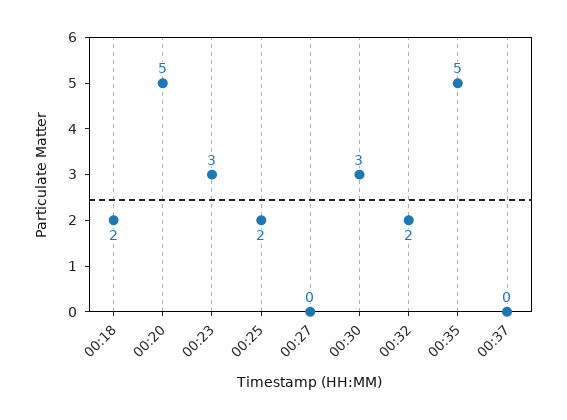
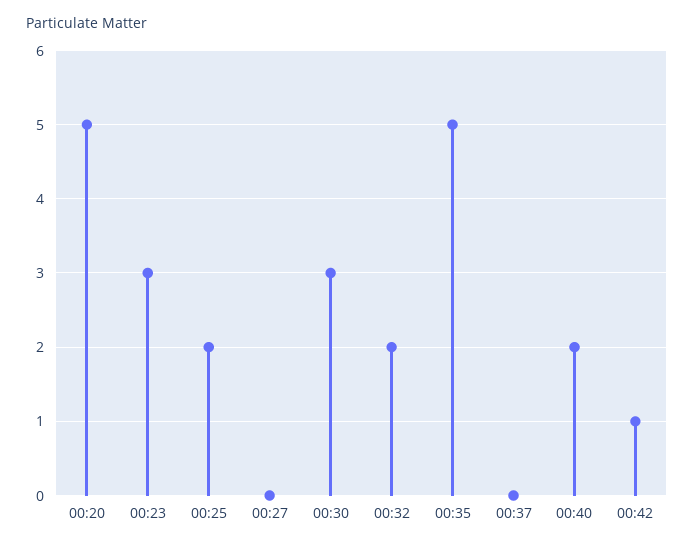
00:18: 2 -> none
00:40: none -> 2
00:42: none -> 1

